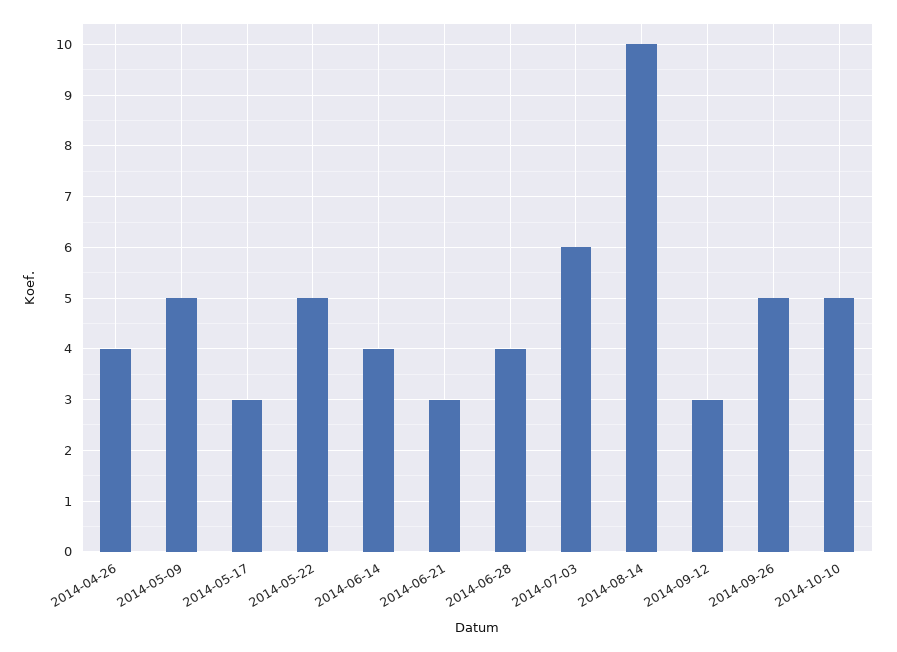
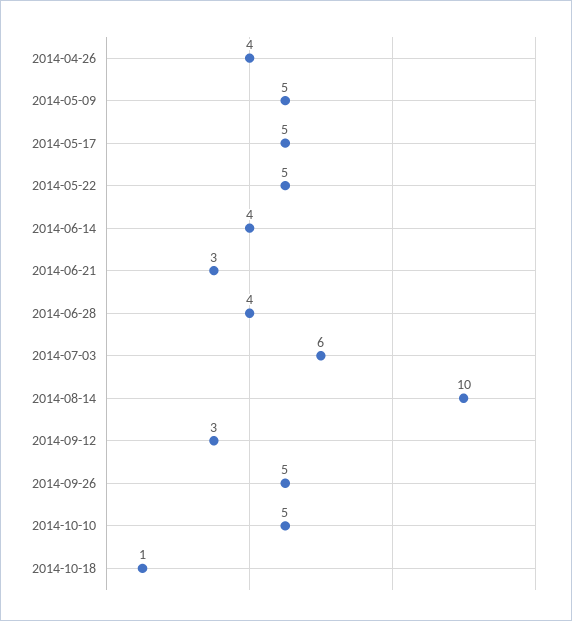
2014-05-17: 3 -> 5
2014-10-18: none -> 1

